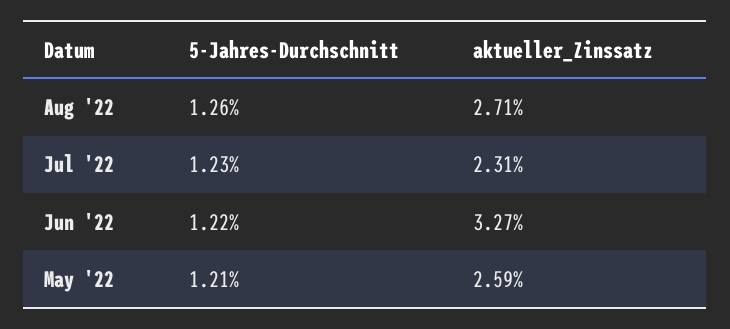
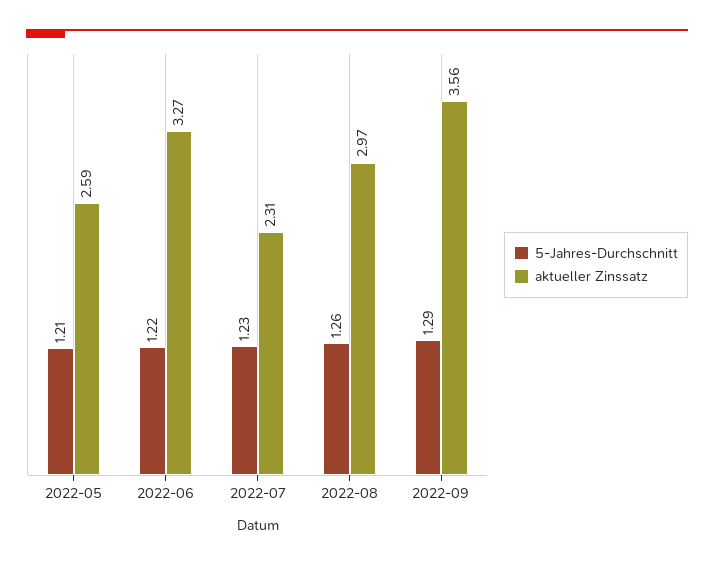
aktueller_Zinssatz, Aug '22: 2.71 -> 2.97
5-Jahres-Durchschnitt, 2022-09: none -> 1.29
aktueller_Zinssatz, 2022-09: none -> 3.56

